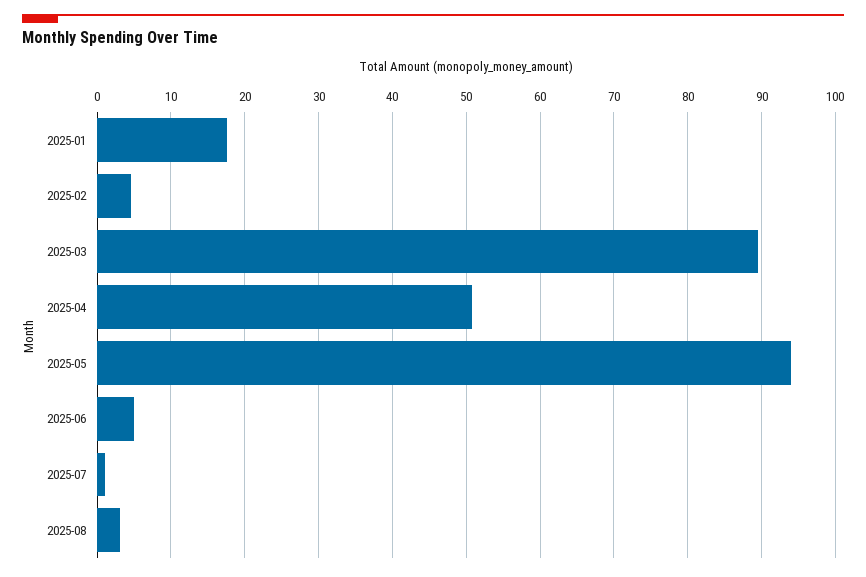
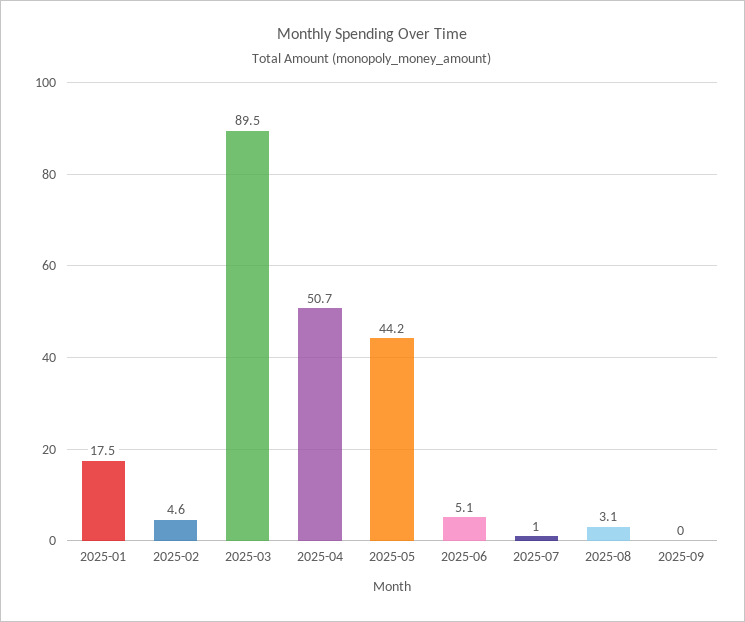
2025-05: 94 -> 44.2
2025-09: none -> 0

